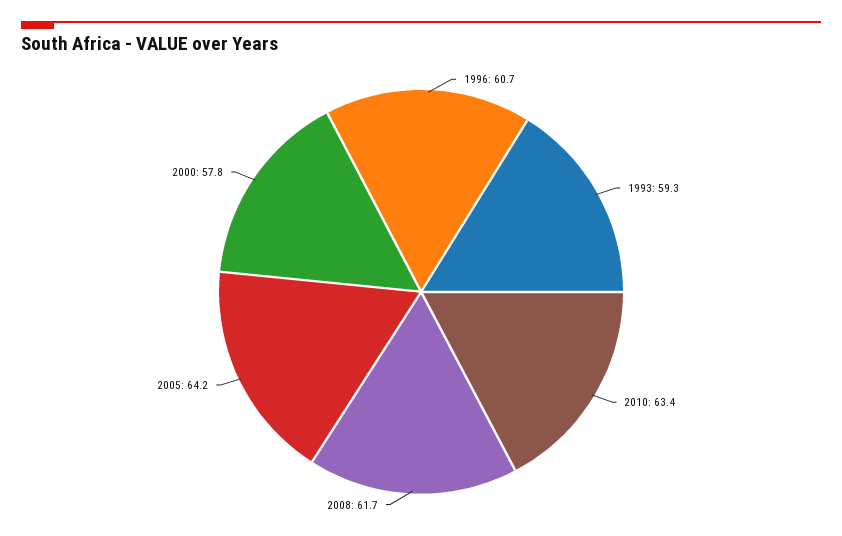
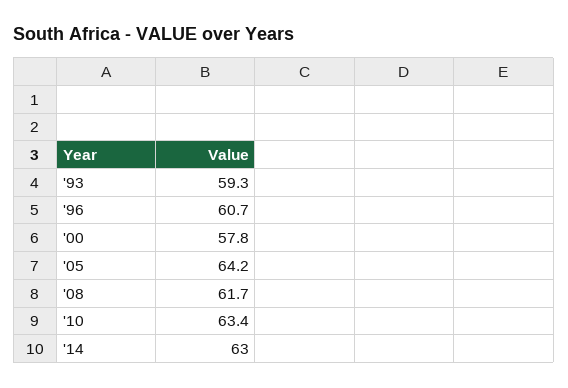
'14: none -> 63

